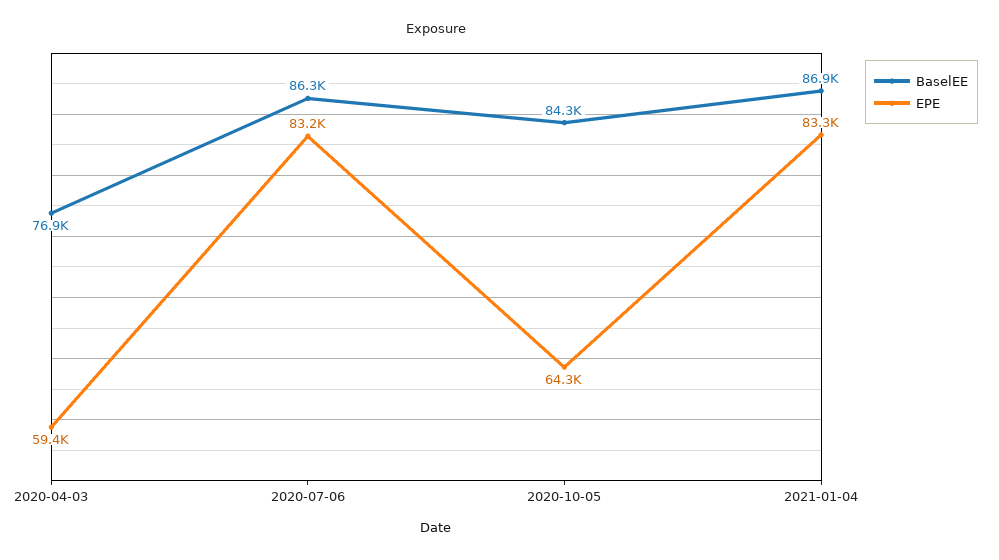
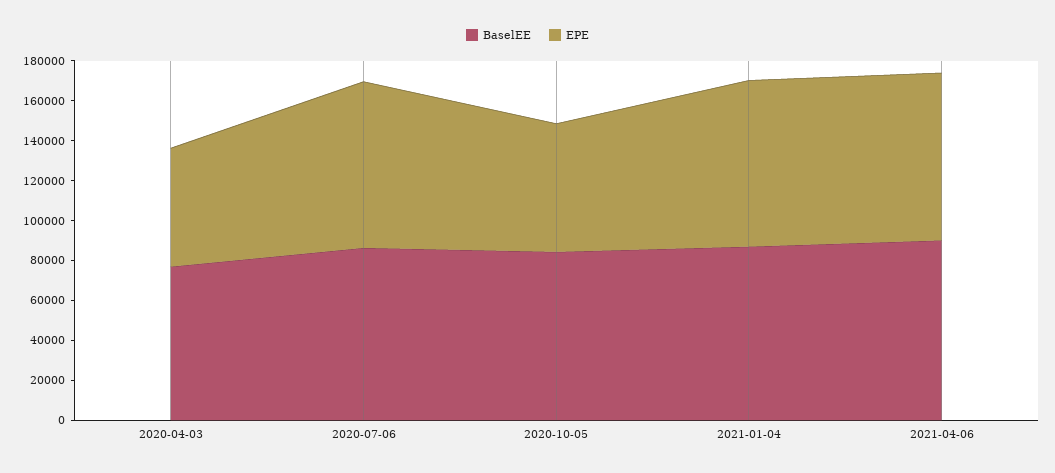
BaselEE, 2021-04-06: none -> 90000
EPE, 2021-04-06: none -> 85000

